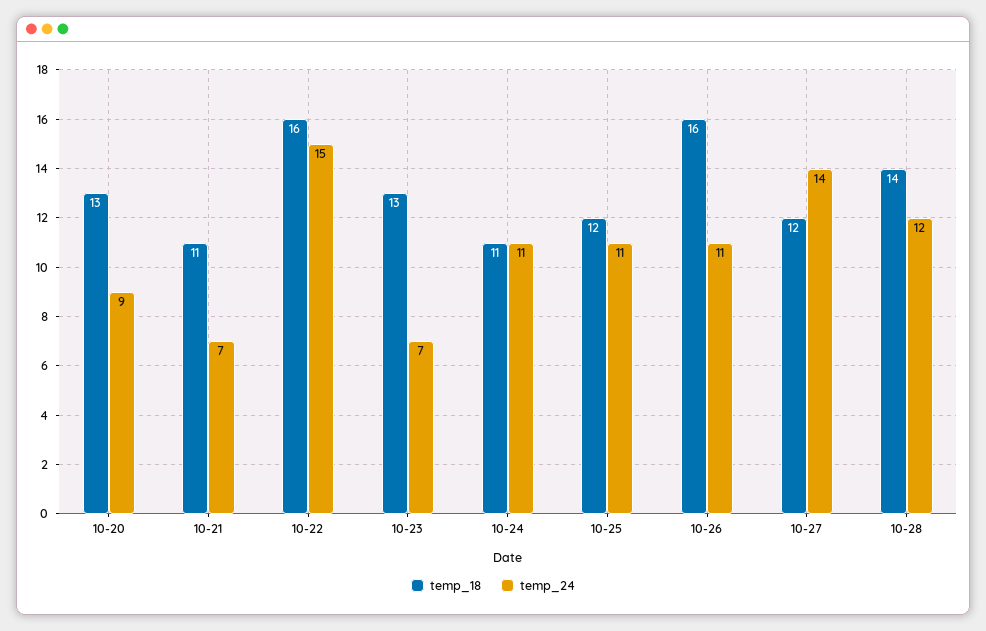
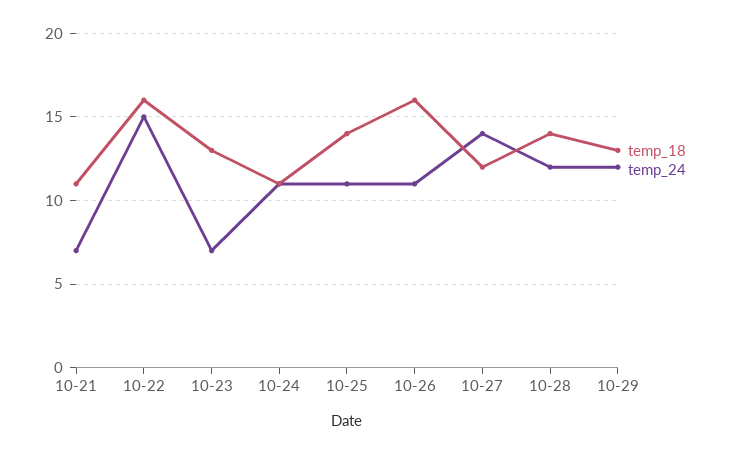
temp_18, 10-20: 13 -> none
temp_24, 10-20: 9 -> none
temp_18, 10-25: 12 -> 14
temp_18, 10-29: none -> 13
temp_24, 10-29: none -> 12

